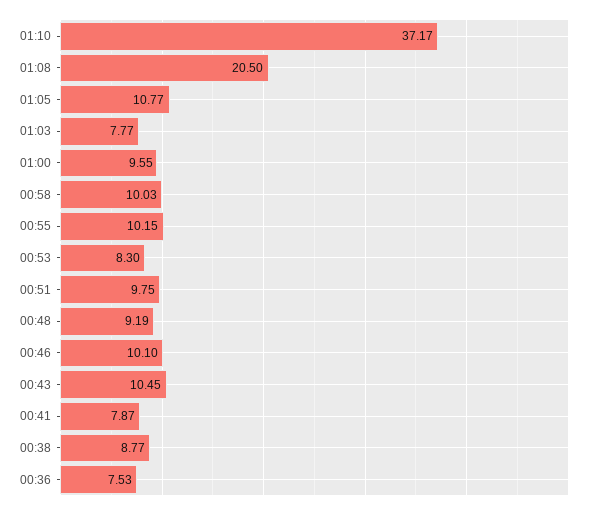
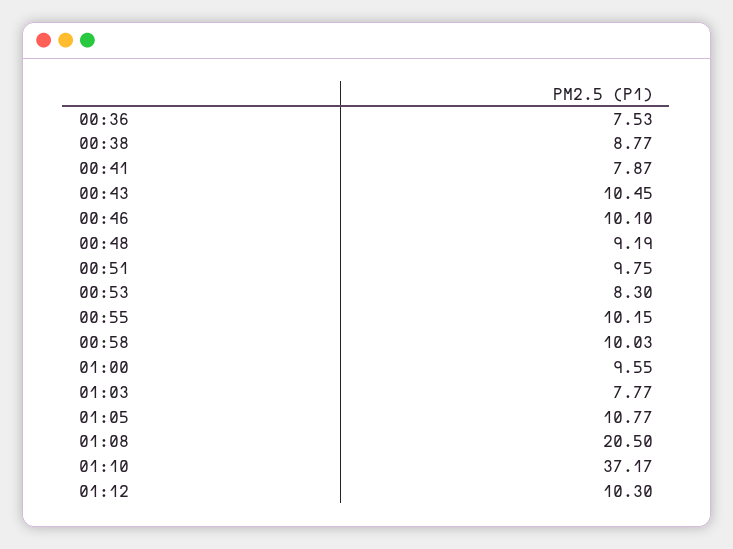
01:12: none -> 10.3

